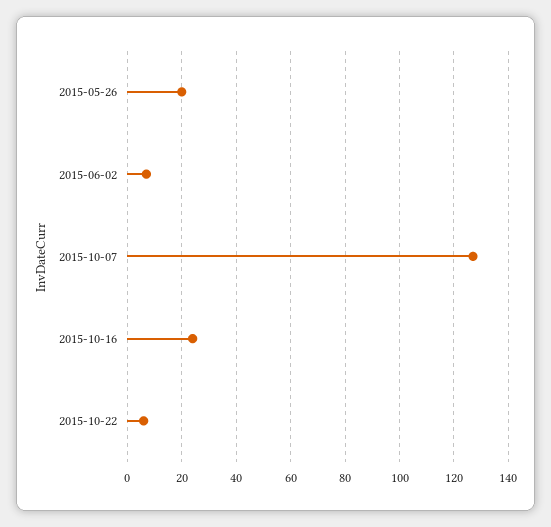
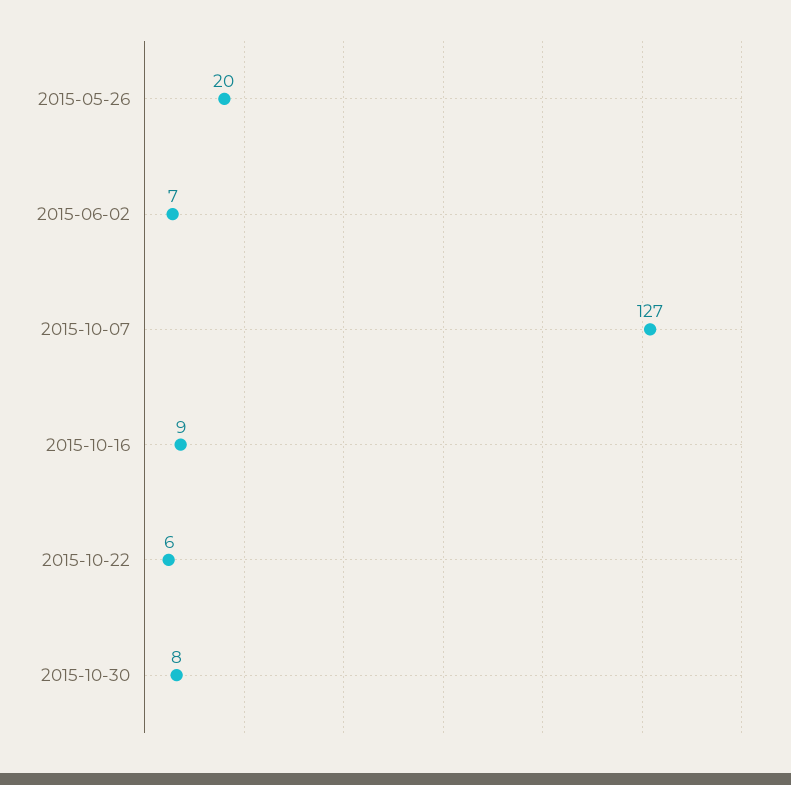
2015-10-16: 25 -> 9
2015-10-30: none -> 8

